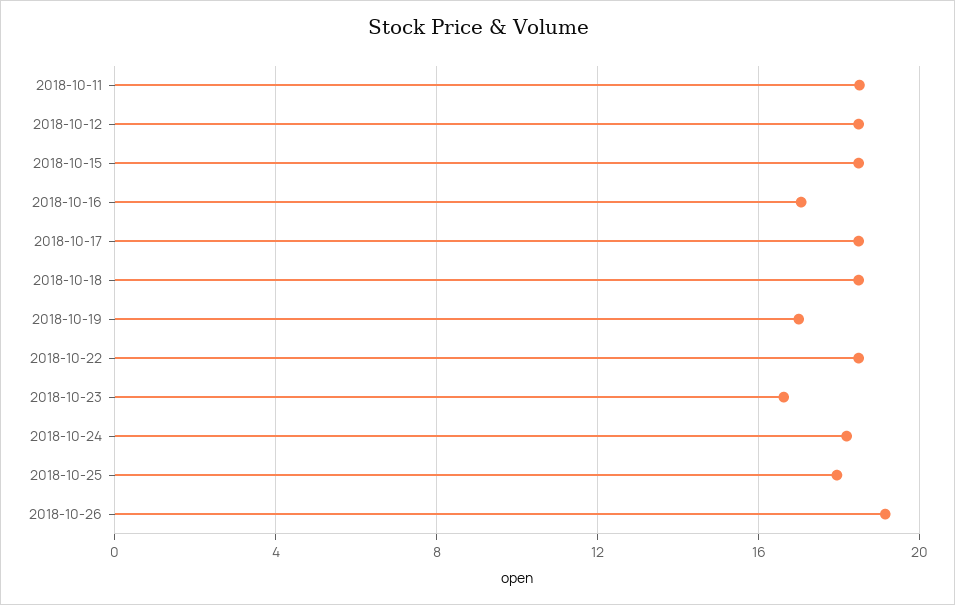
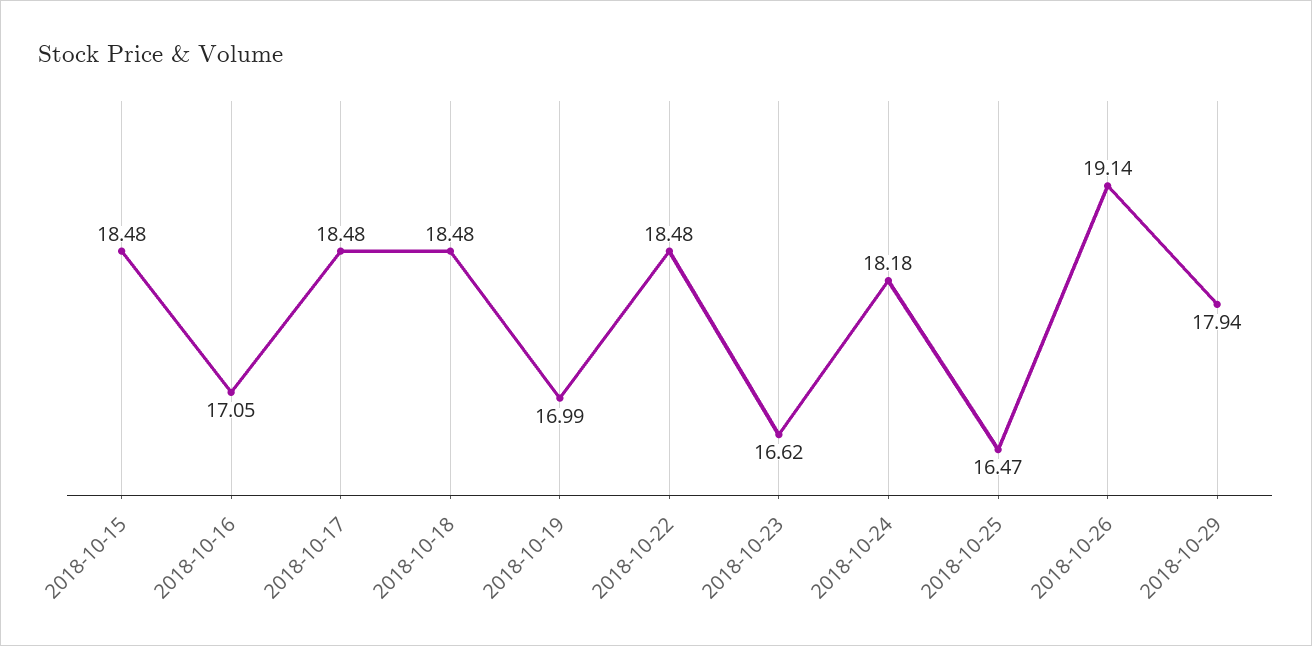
2018-10-11: 18.5 -> none
2018-10-12: 18.5 -> none
2018-10-25: 18 -> 16.47
2018-10-29: none -> 17.94

